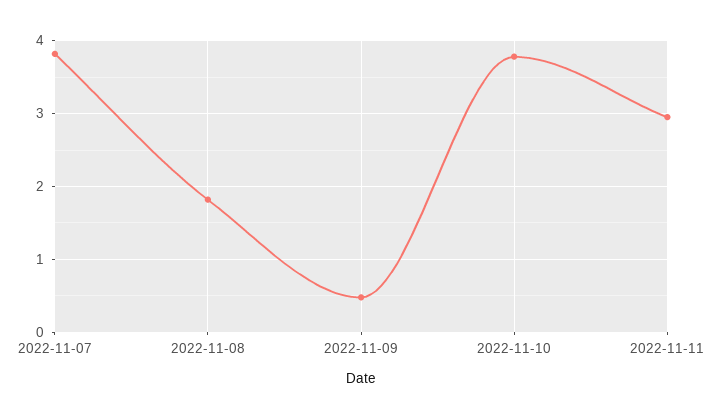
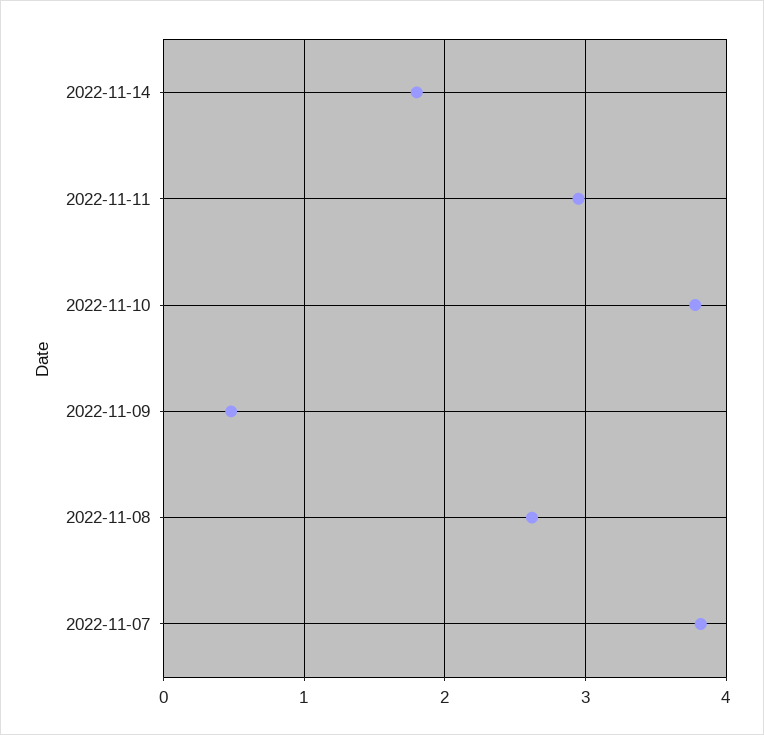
2022-11-08: 1.8 -> 2.6
2022-11-14: none -> 1.8

